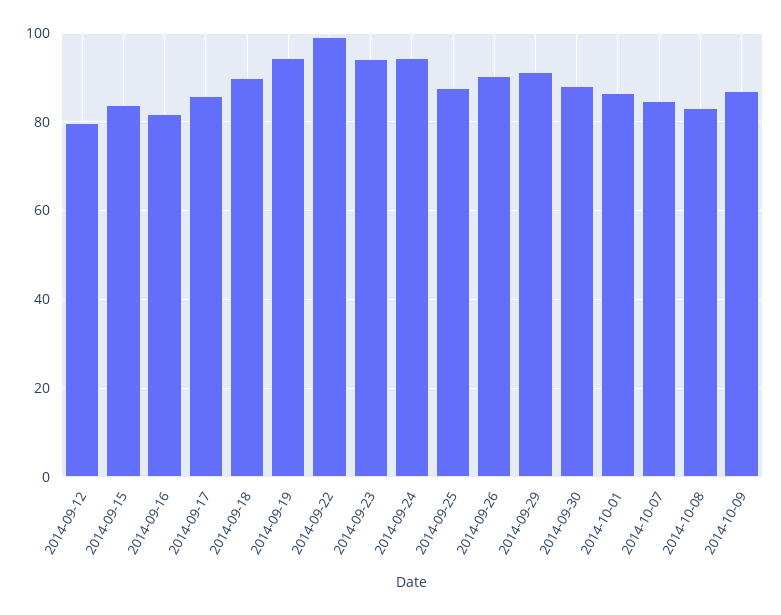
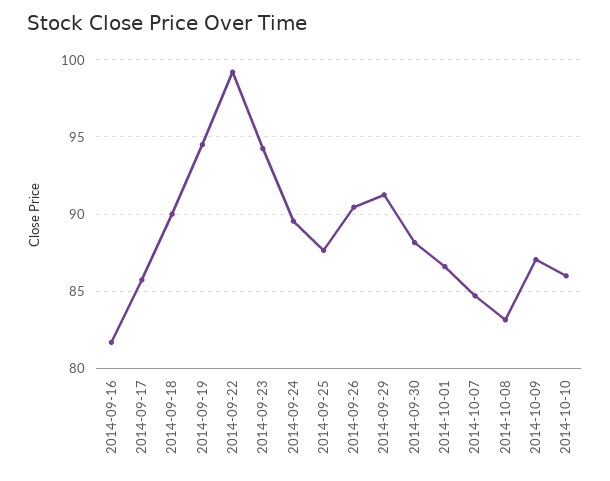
2014-09-12: 80 -> none
2014-09-15: 84 -> none
2014-09-24: 94 -> 89.5
2014-10-10: none -> 86

